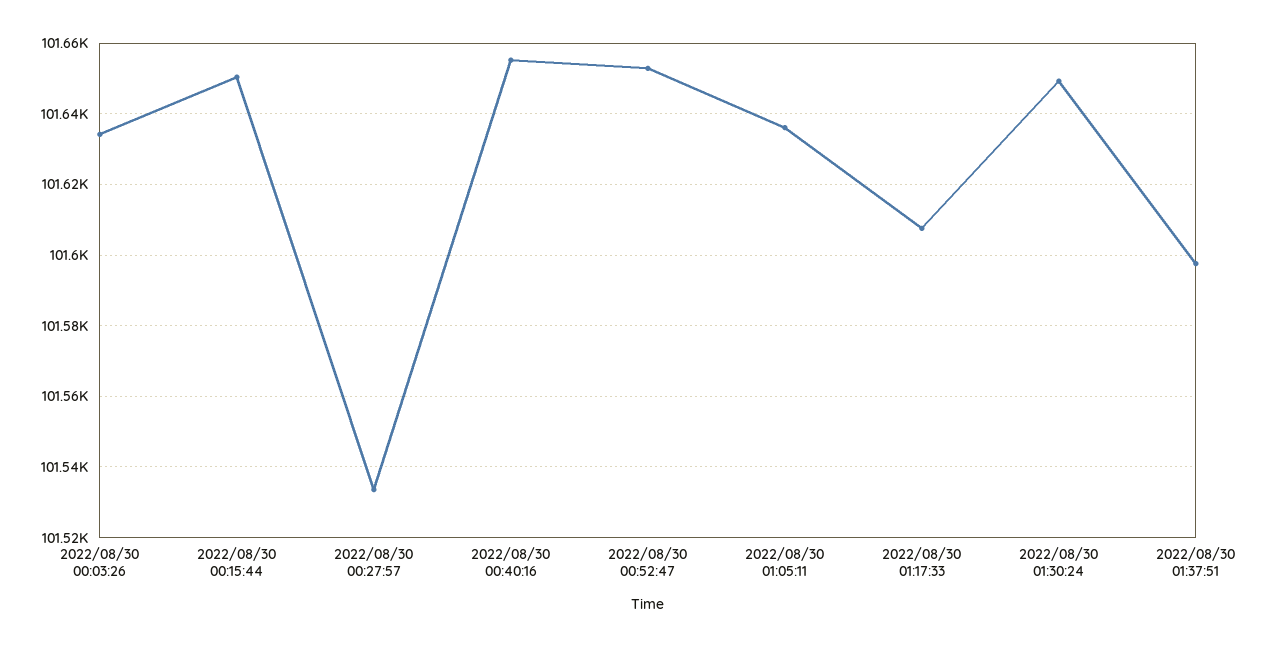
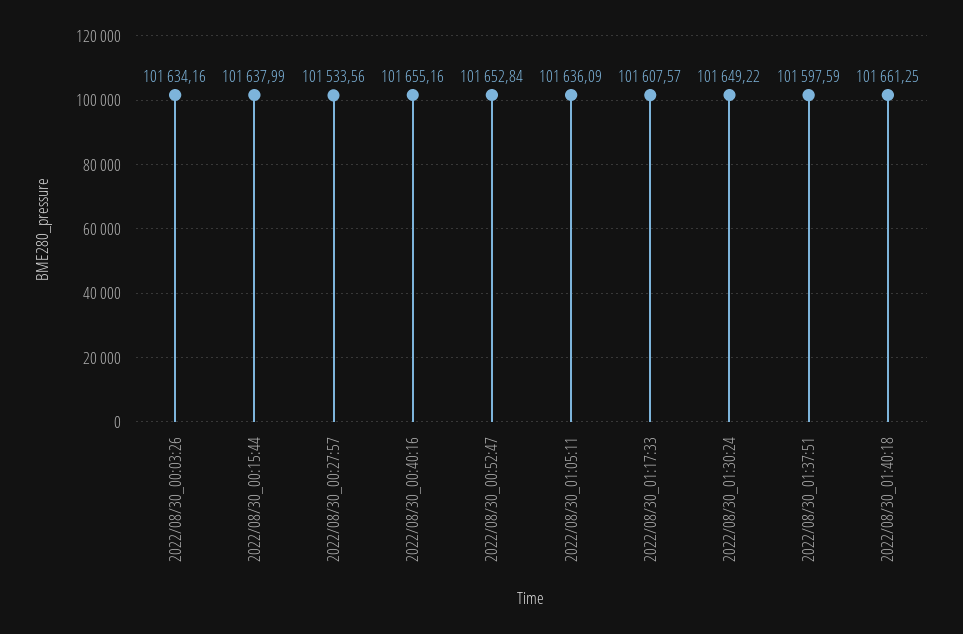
2022/08/30 00:15:44: 101650 -> 101637.99
2022/08/30_01:40:18: none -> 101661.25

